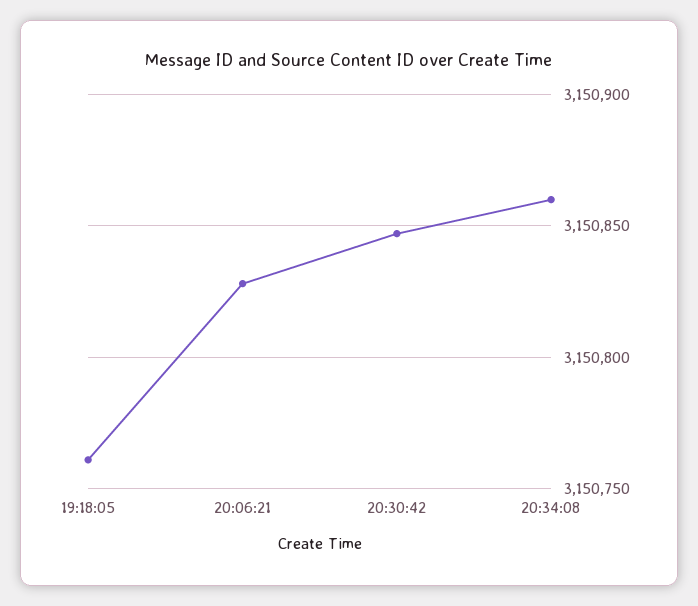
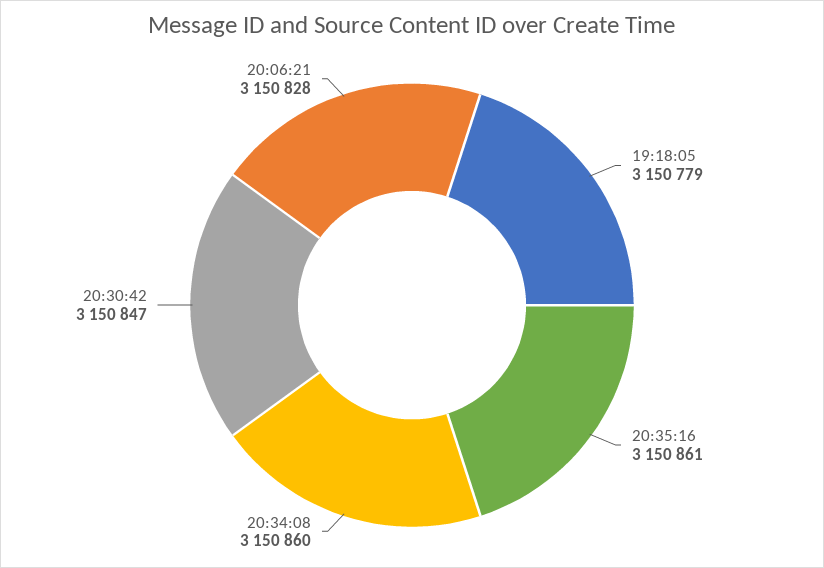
19:18:05: 3150760 -> 3150779
20:35:16: none -> 3150861

